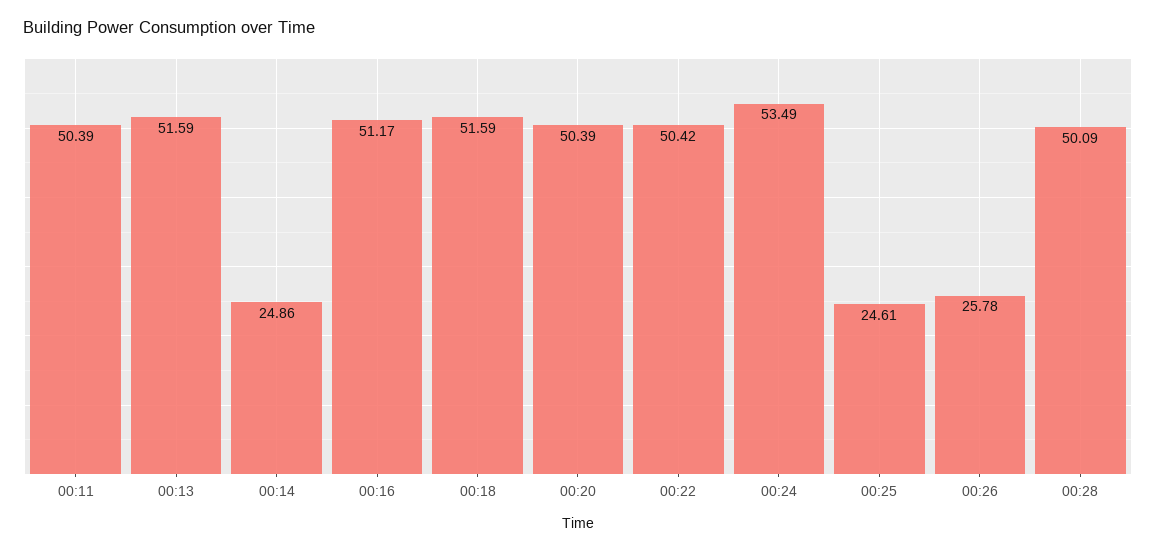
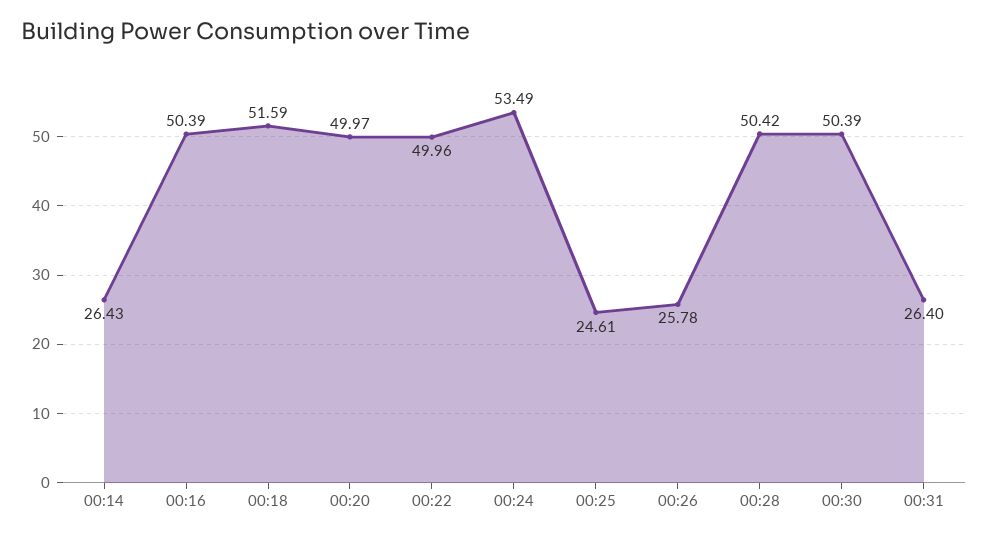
00:11: 50.39 -> none
00:13: 51.59 -> none
00:14: 24.86 -> 26.43
00:16: 51.17 -> 50.39
00:20: 50.39 -> 49.97
00:22: 50.42 -> 49.96
00:28: 50.09 -> 50.42
00:30: none -> 50.39
00:31: none -> 26.4

